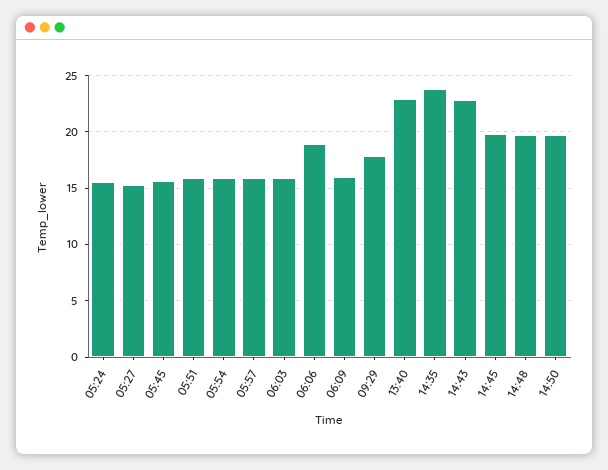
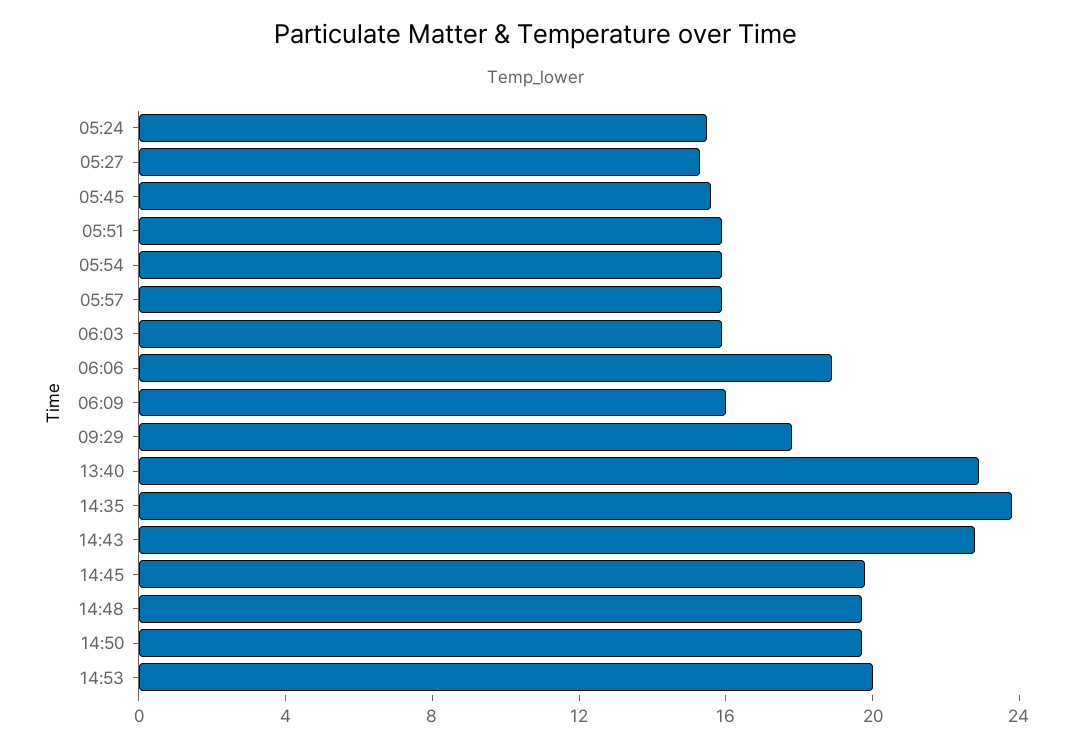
14:53: none -> 20

